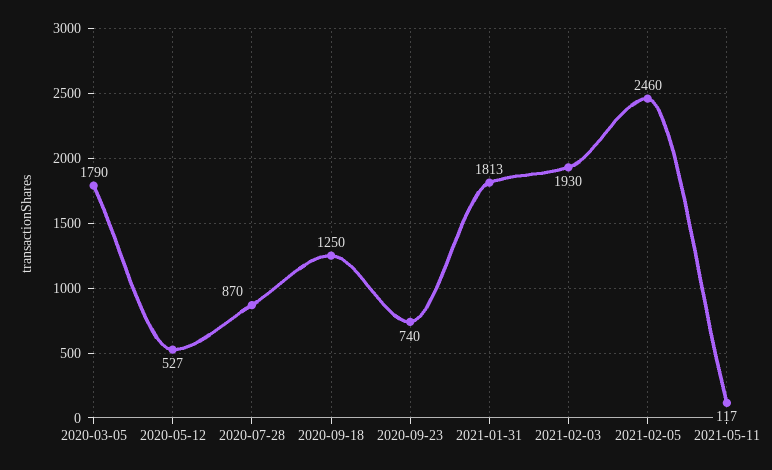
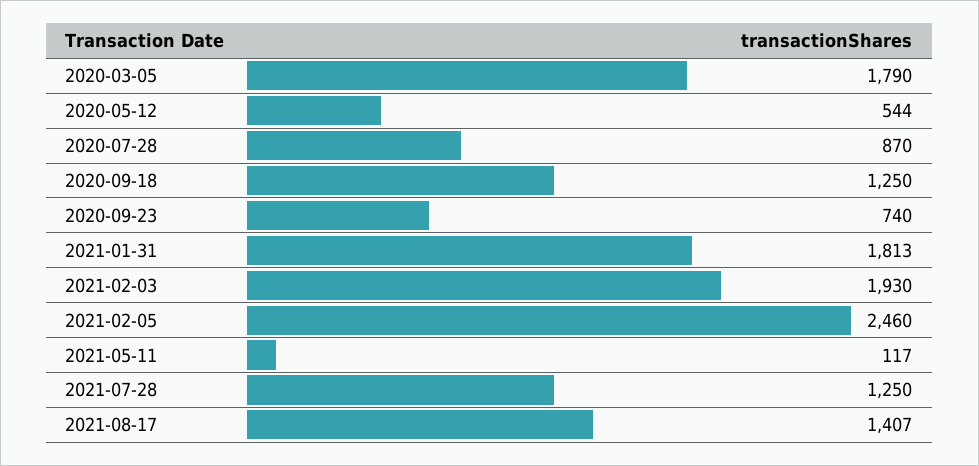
2020-05-12: 527 -> 544
2021-07-28: none -> 1250
2021-08-17: none -> 1407

